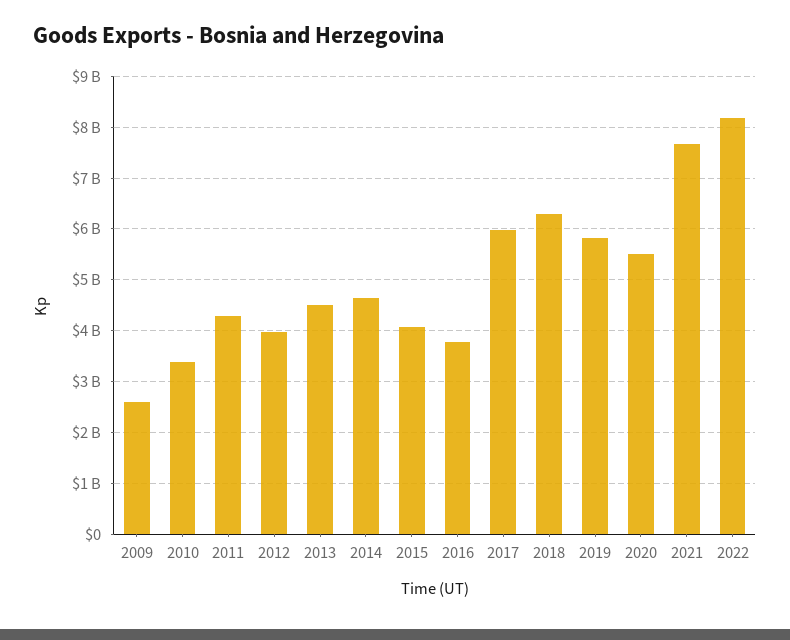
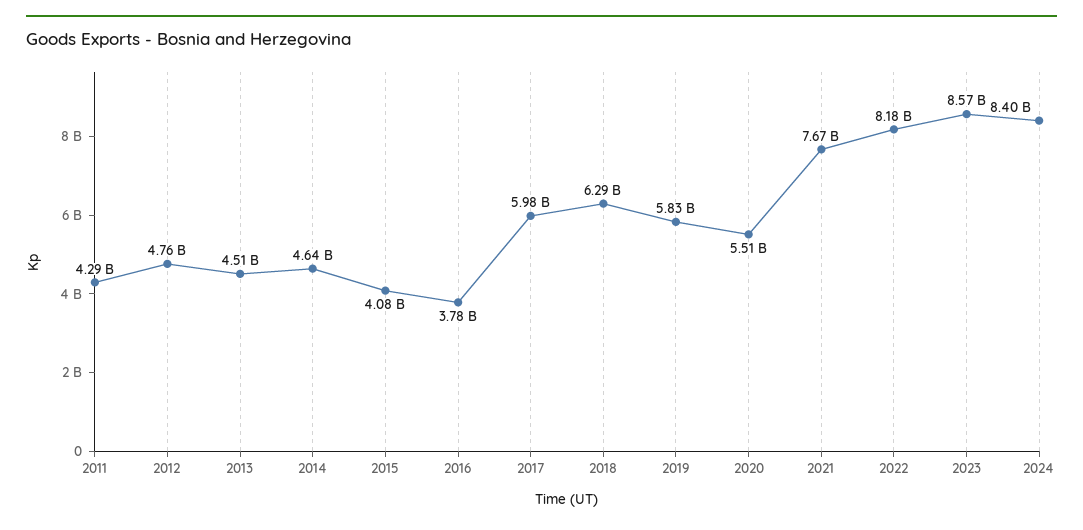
2009: 2600000000 -> none
2010: 3400000000 -> none
2012: 4000000000 -> 4760000000
2023: none -> 8570000000
2024: none -> 8400000000

